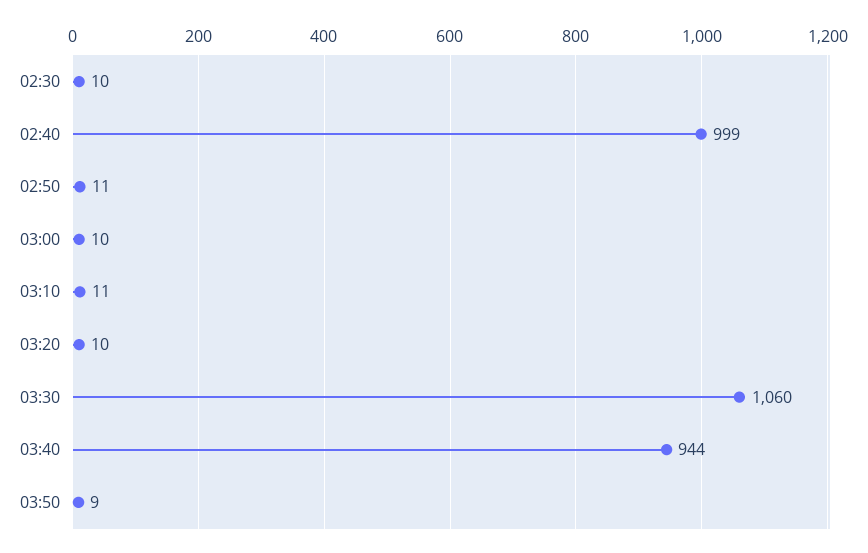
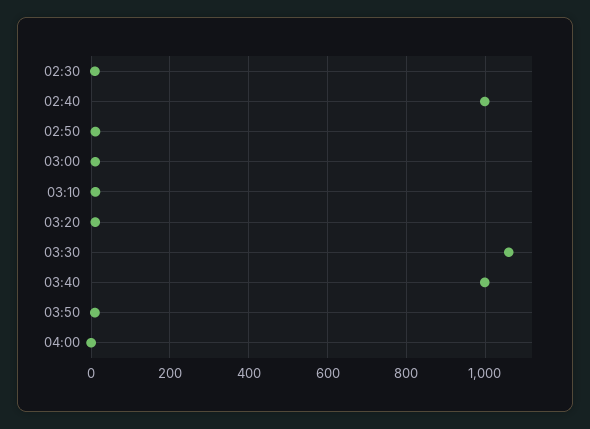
03:40: 944 -> 1000
04:00: none -> 0

